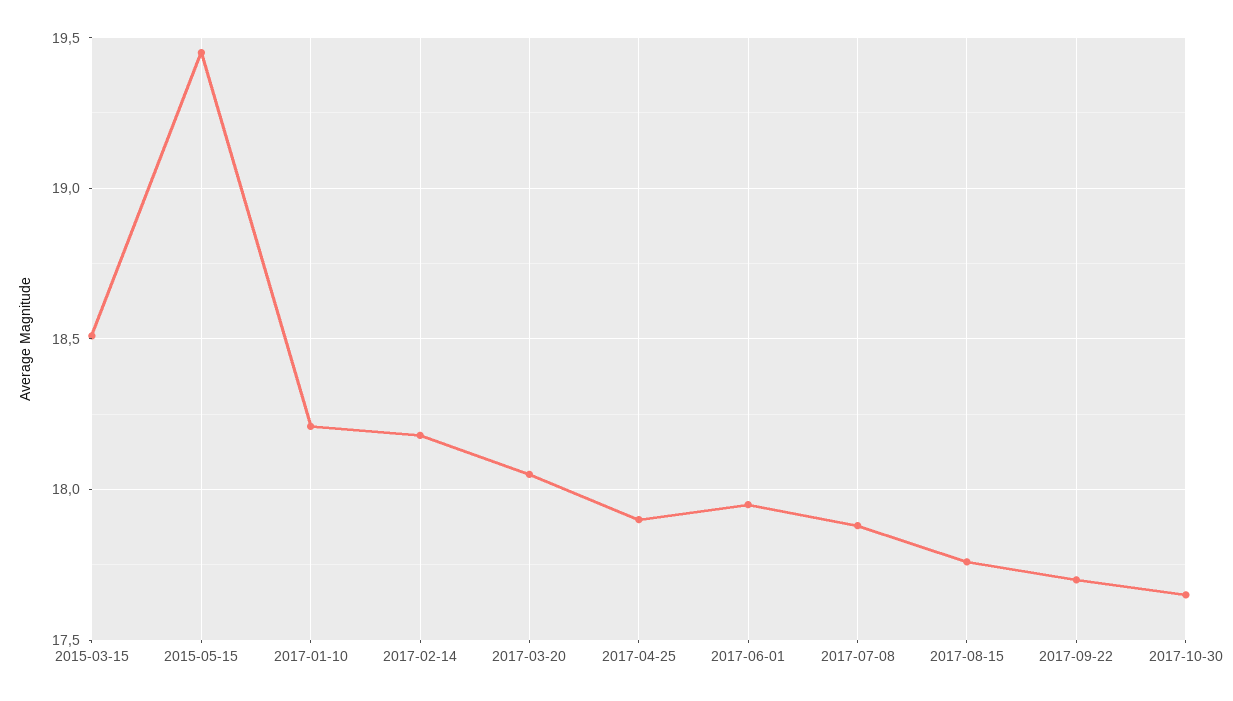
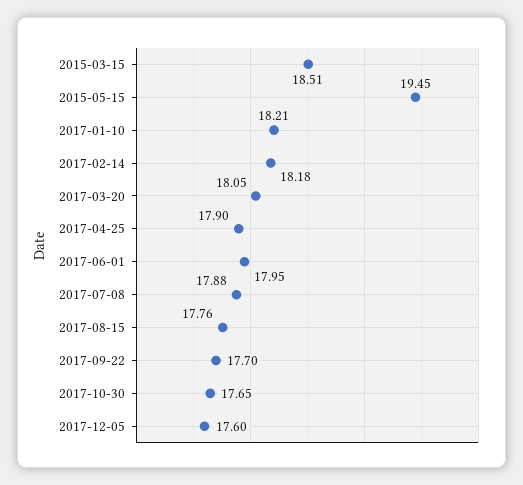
2017-12-05: none -> 17.6

